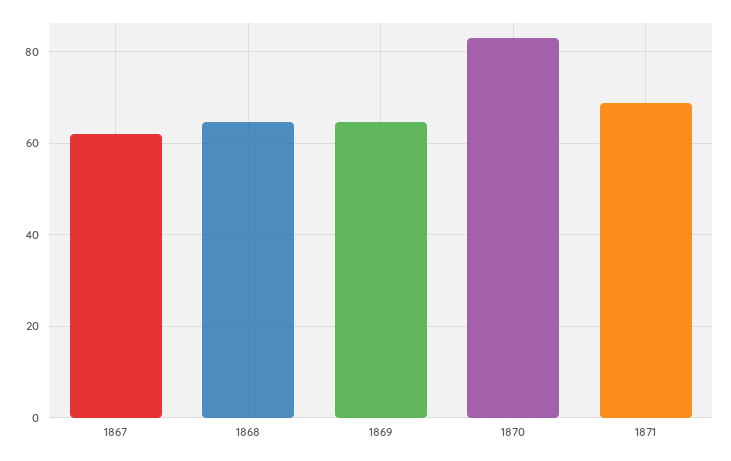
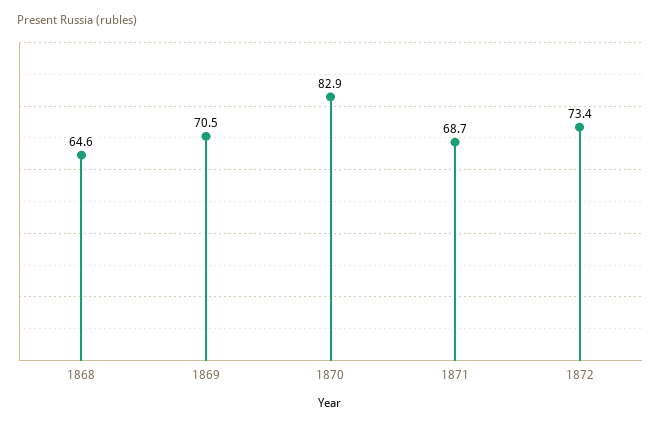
1867: 62 -> none
1869: 64 -> 70.5
1872: none -> 73.4

